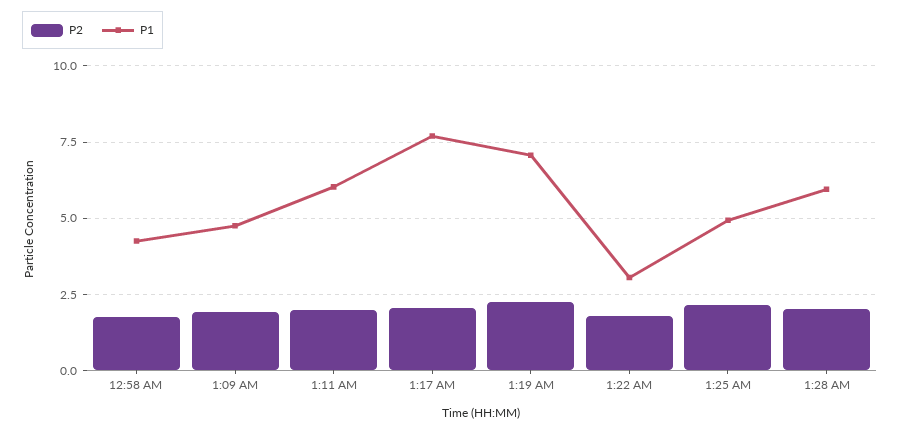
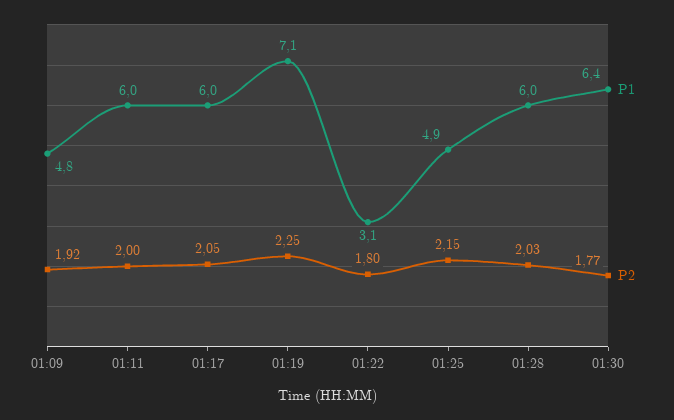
P2, 12:58 AM: 1.75 -> none
P1, 12:58 AM: 4.25 -> none
P1, 1:17 AM: 7.75 -> 6
P1, 01:30: none -> 6.4
P2, 01:30: none -> 1.77

